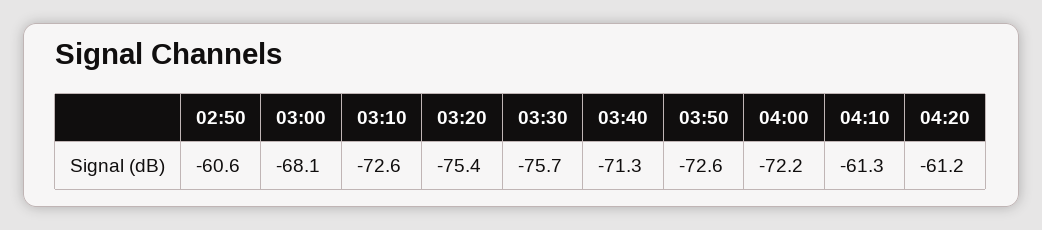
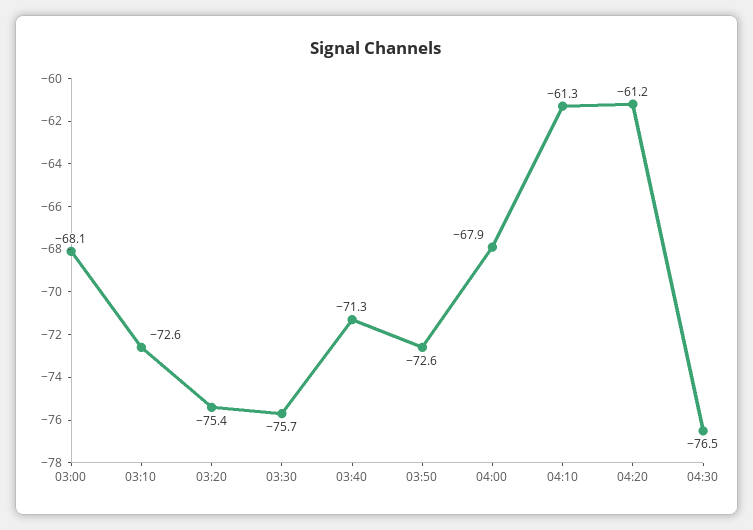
02:50: -60.6 -> none
04:00: -72.2 -> -67.9
04:30: none -> -76.5

